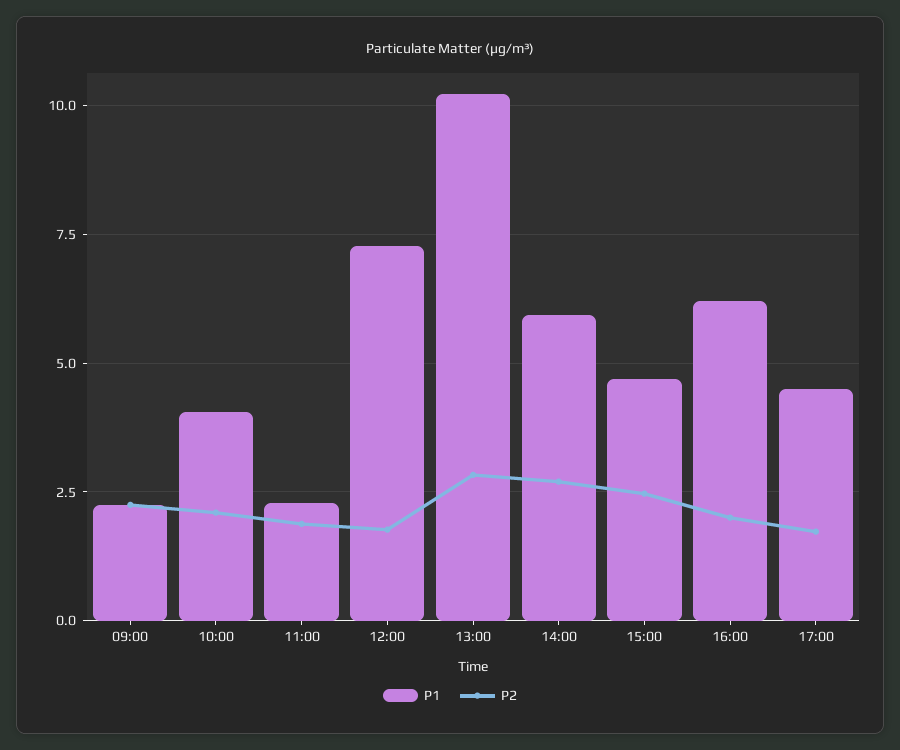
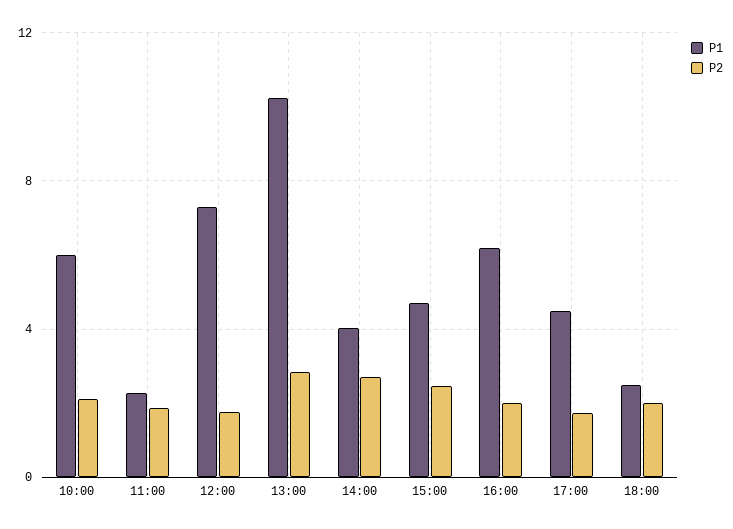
P1, 09:00: 2.25 -> none
P2, 09:00: 2.25 -> none
P1, 10:00: 4 -> 6
P1, 14:00: 6 -> 4
P1, 18:00: none -> 2.5
P2, 18:00: none -> 2

